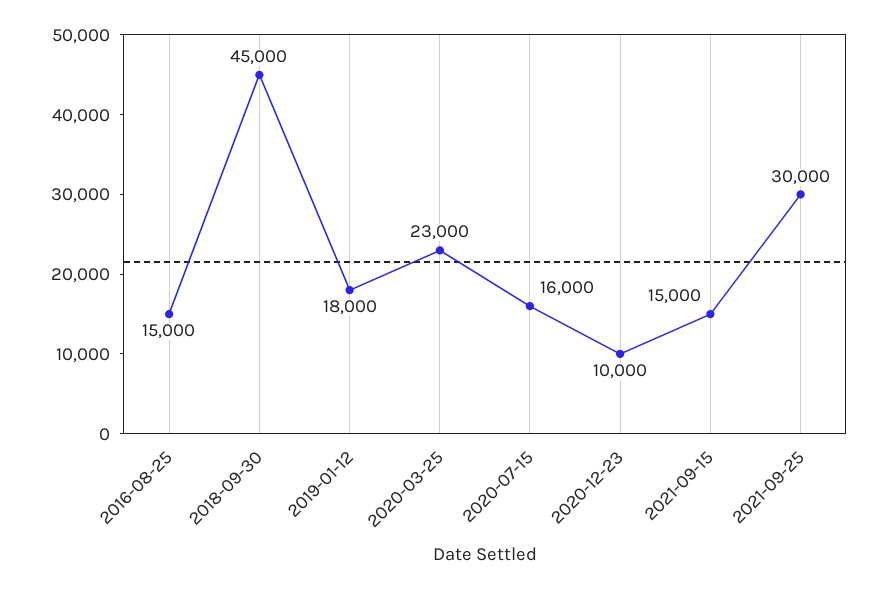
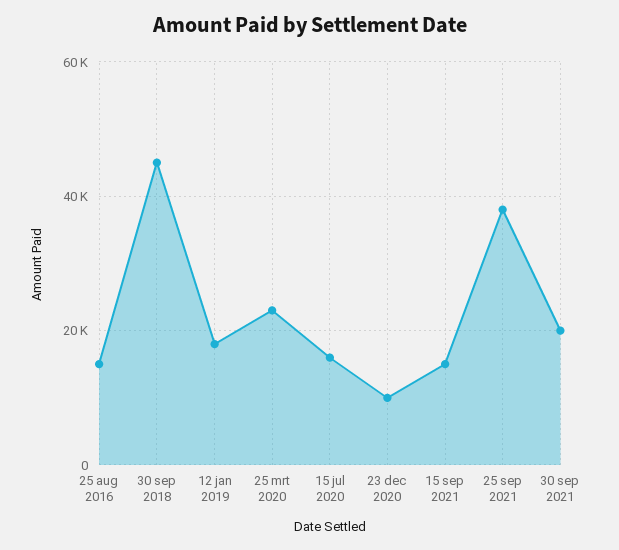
2021-09-25: 30000 -> 38000
30 sep 2021: none -> 20000

